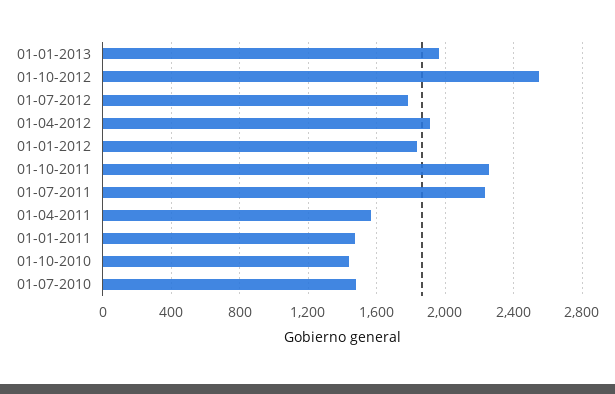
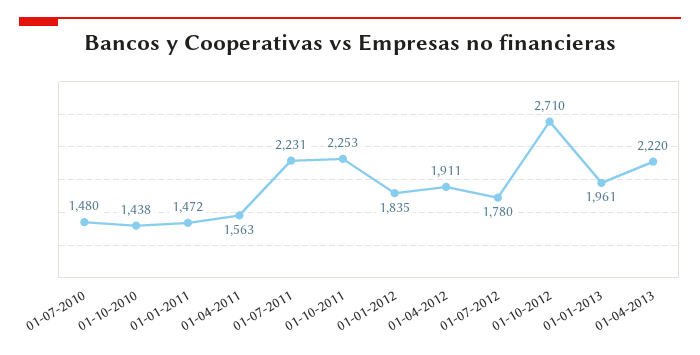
01-10-2012: 2550 -> 2710
01-04-2013: none -> 2220

